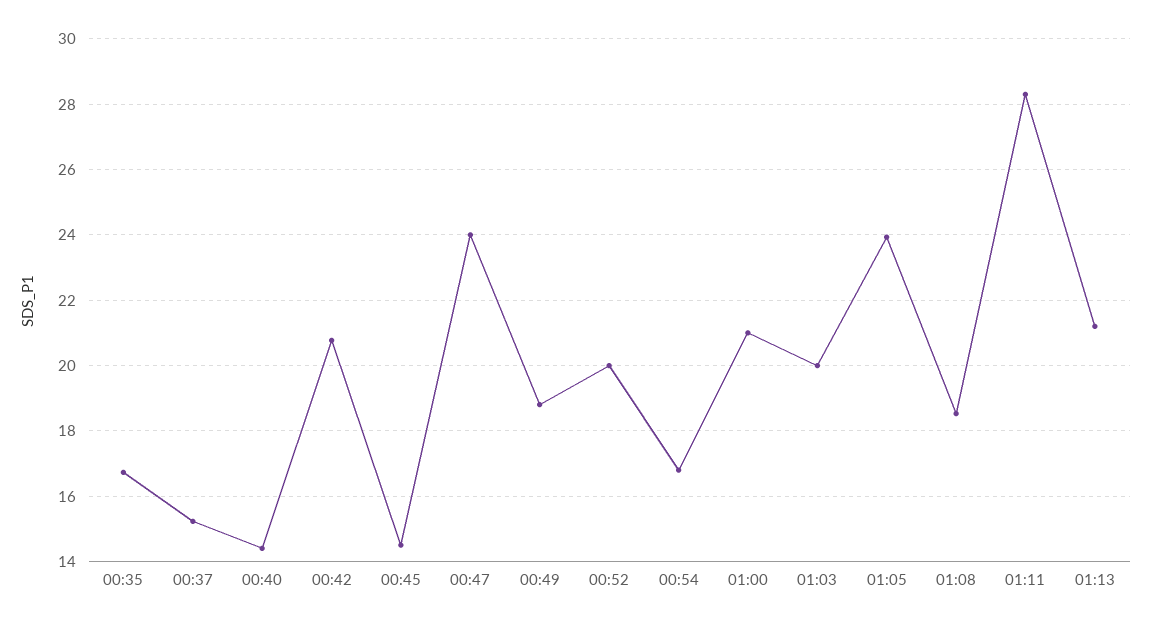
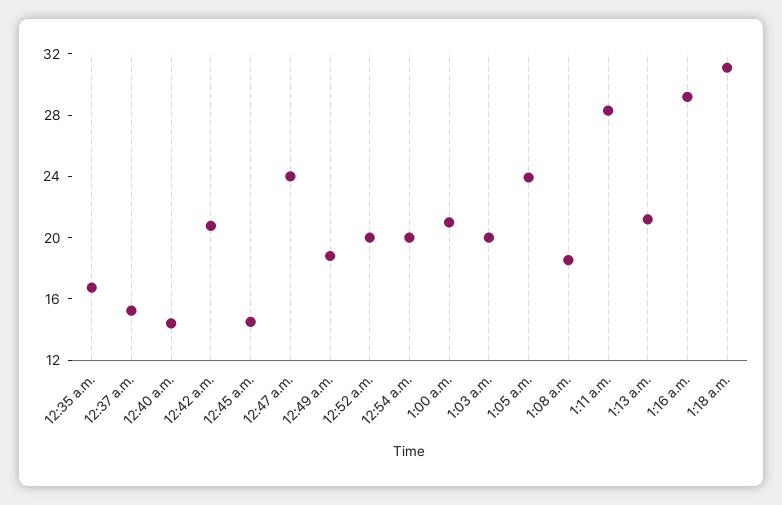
00:54: 16.8 -> 20
1:16 a.m.: none -> 29
1:18 a.m.: none -> 31

